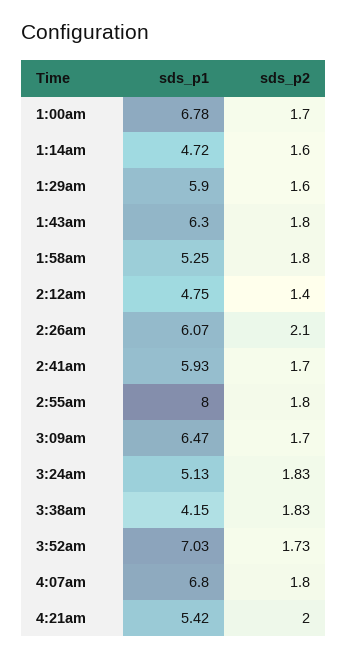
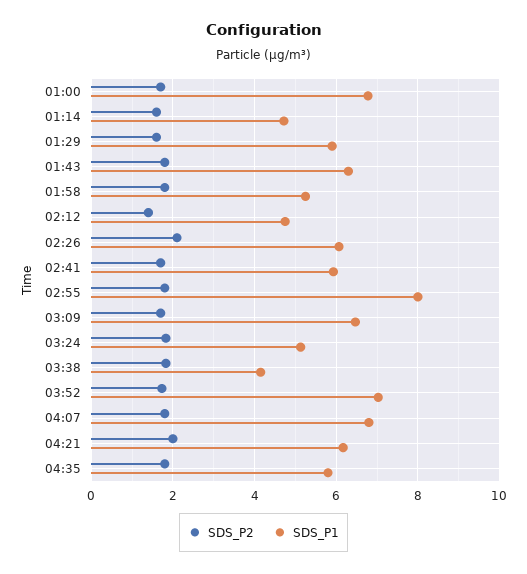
sds_p1, 4:21am: 5.42 -> 6.2
sds_p2, 04:35: none -> 1.8
sds_p1, 04:35: none -> 5.8

